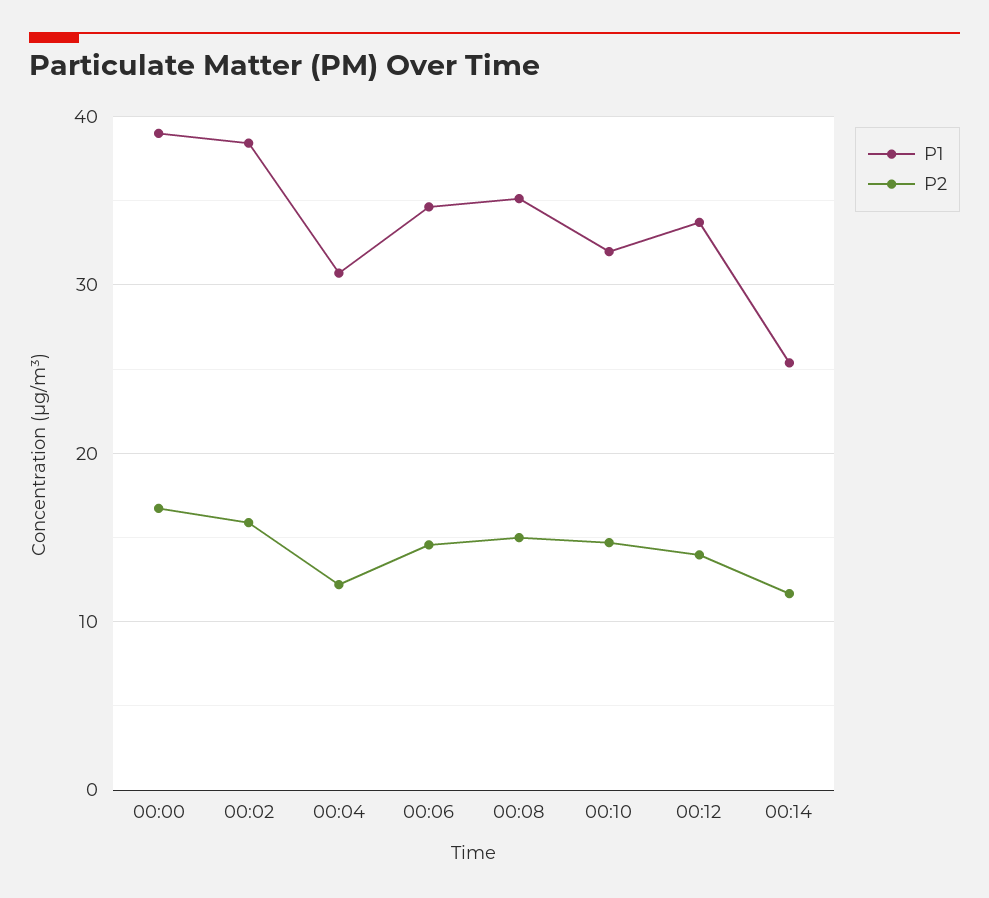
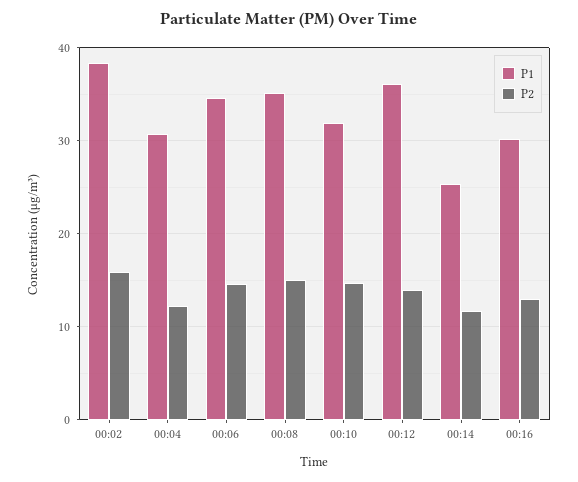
P1, 00:00: 39 -> none
P2, 00:00: 17 -> none
P1, 00:12: 34 -> 36
P1, 00:16: none -> 30
P2, 00:16: none -> 13

